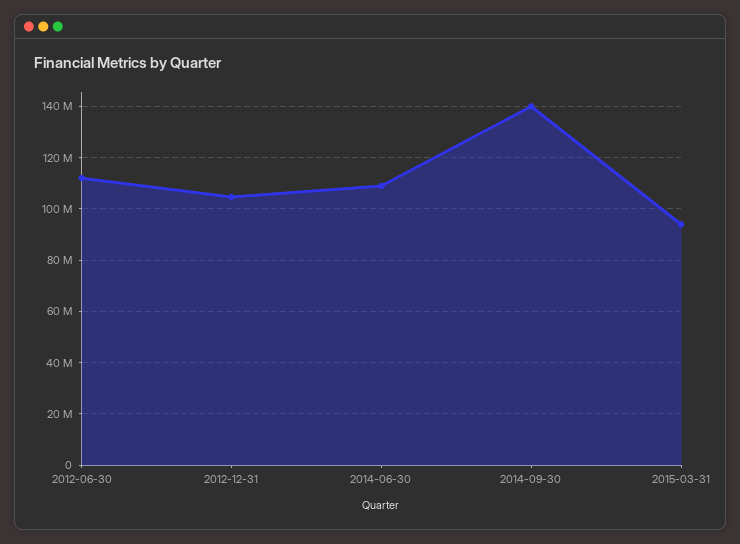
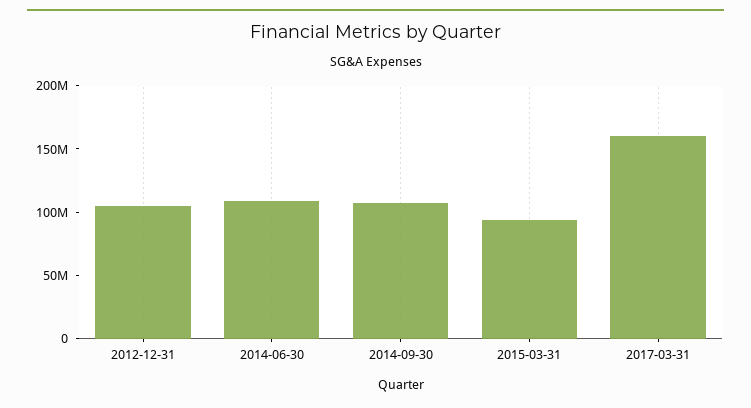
2012-06-30: 112500000 -> none
2014-09-30: 140000000 -> 110000000
2017-03-31: none -> 160000000

